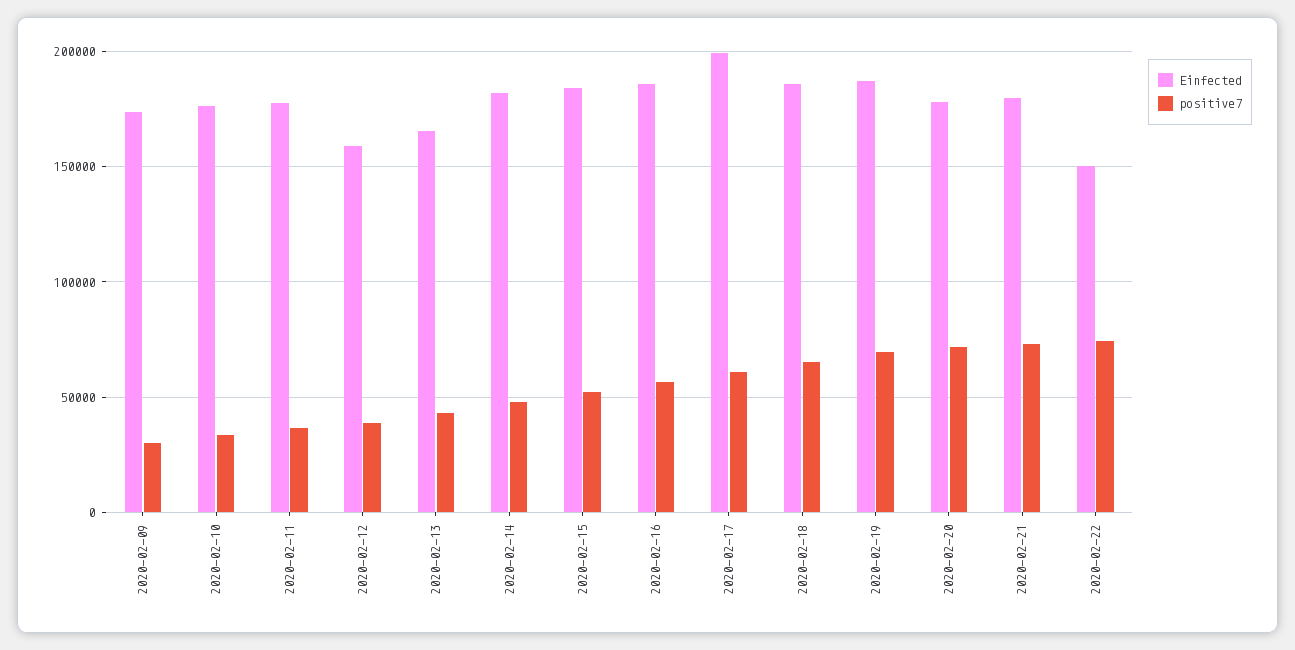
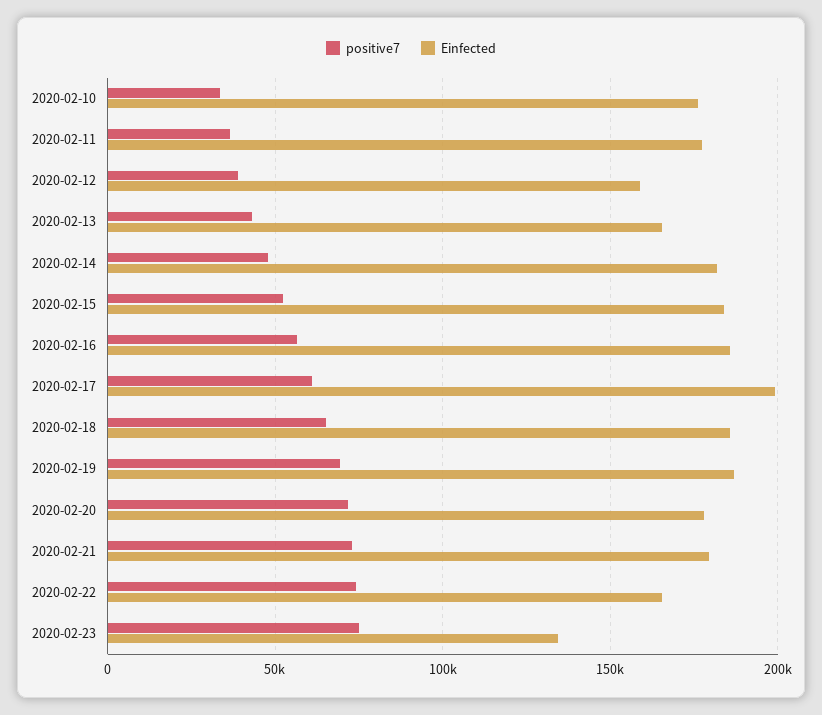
Einfected, 2020-02-09: 175000 -> none
positive7, 2020-02-09: 30000 -> none
Einfected, 2020-02-22: 150000 -> 165000
positive7, 2020-02-23: none -> 75000
Einfected, 2020-02-23: none -> 135000

